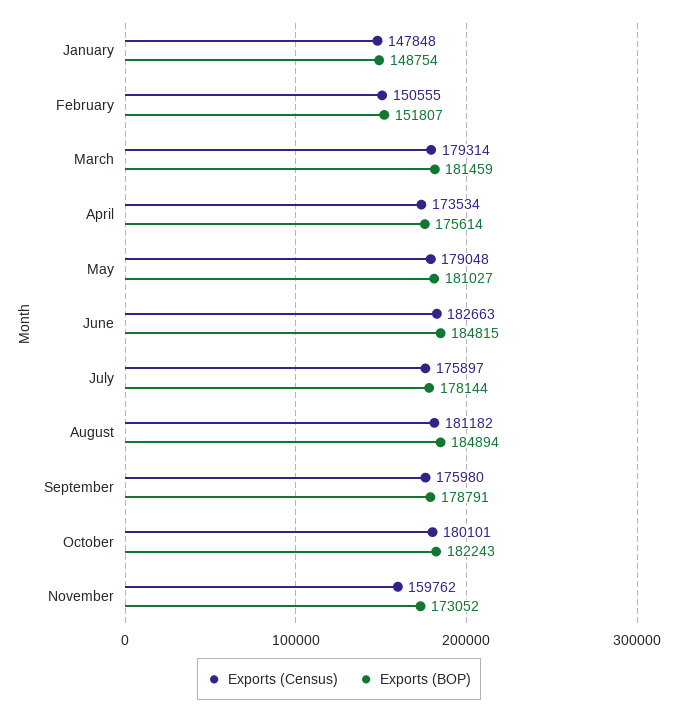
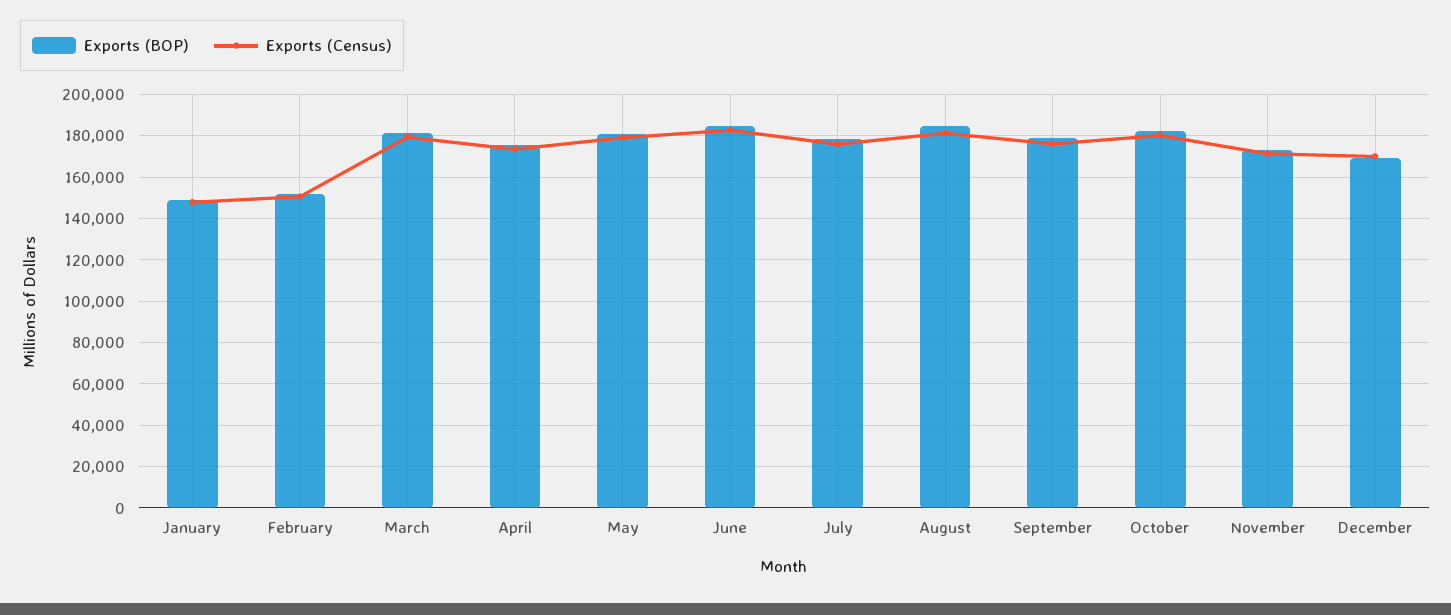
Exports (Census), November: 159762 -> 170000
Exports (BOP), December: none -> 170000
Exports (Census), December: none -> 170000

